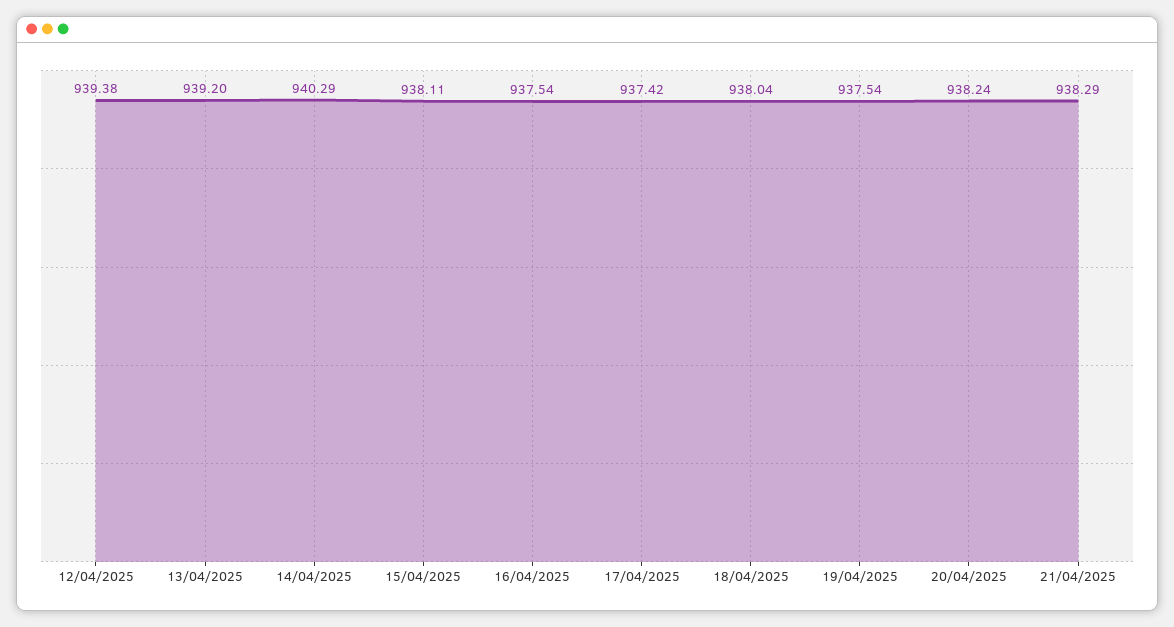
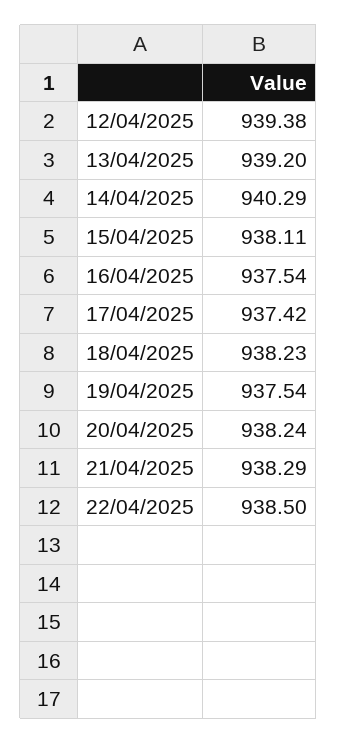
18/04/2025: 938.04 -> 938.23
22/04/2025: none -> 938.5

